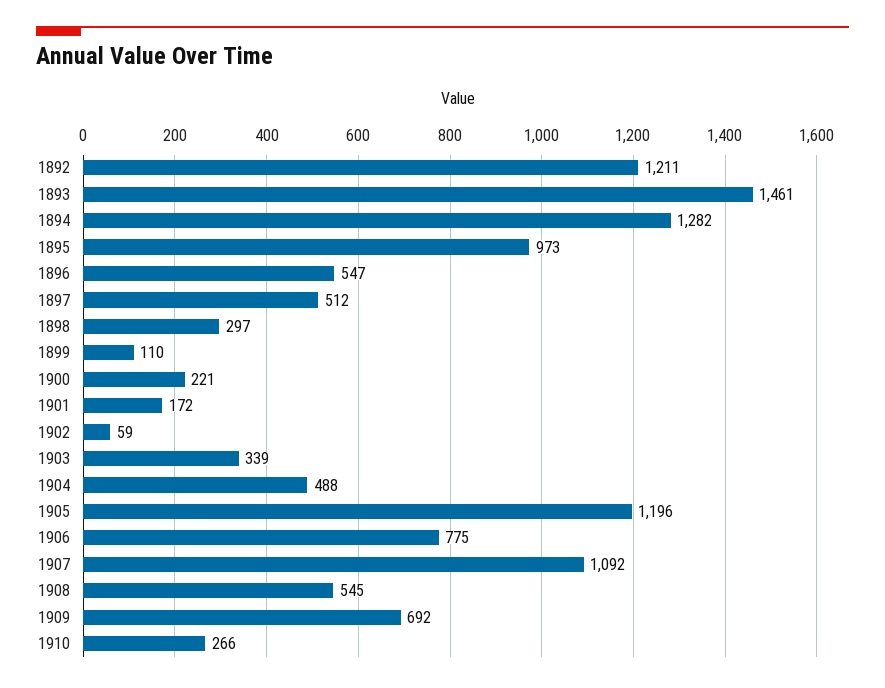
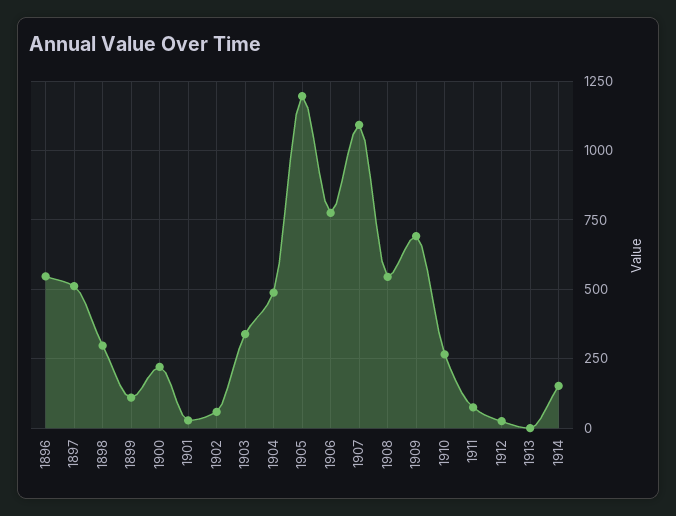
1892: 1211 -> none
1893: 1461 -> none
1894: 1282 -> none
1895: 973 -> none
1901: 172 -> 25
1911: none -> 75
1912: none -> 25
1913: none -> 0
1914: none -> 150

